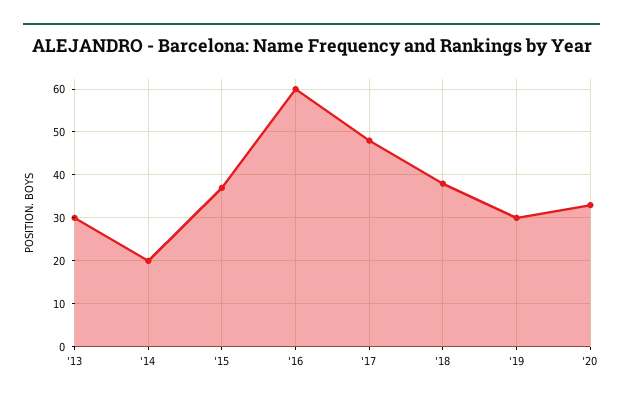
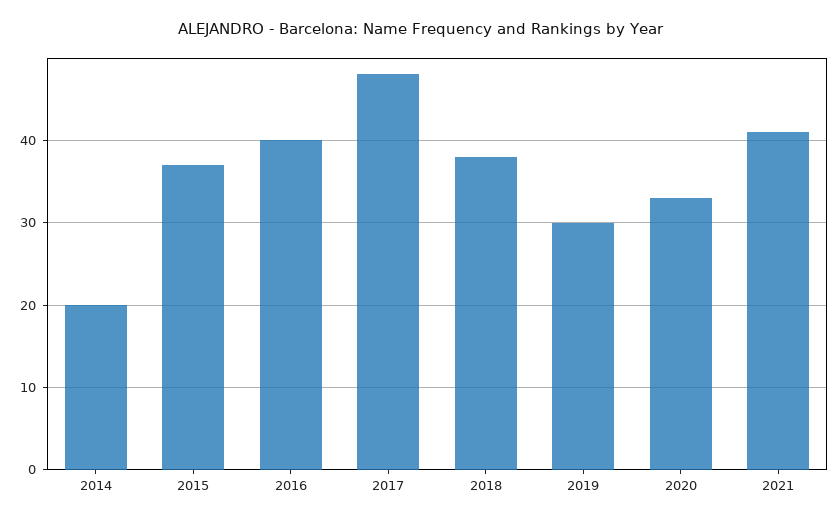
'13: 30 -> none
'16: 60 -> 40
2021: none -> 41

